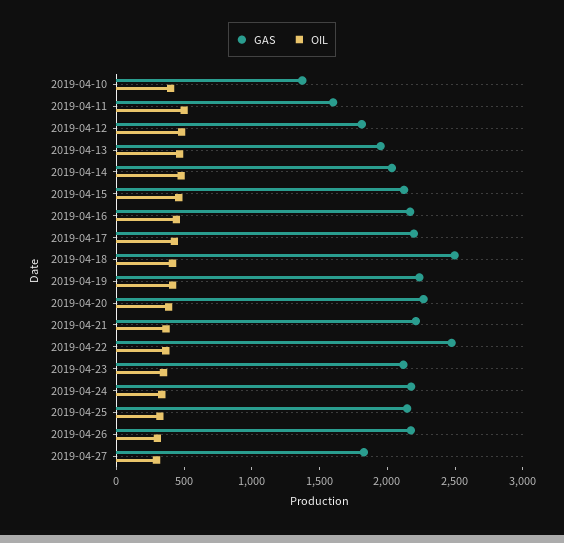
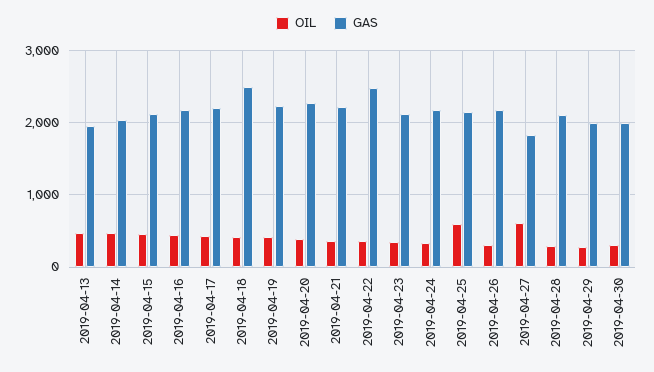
GAS, 2019-04-10: 1400 -> none
OIL, 2019-04-10: 400 -> none
GAS, 2019-04-11: 1600 -> none
OIL, 2019-04-11: 500 -> none
GAS, 2019-04-12: 1800 -> none
OIL, 2019-04-12: 500 -> none
OIL, 2019-04-25: 300 -> 600
OIL, 2019-04-27: 300 -> 600
OIL, 2019-04-28: none -> 300
GAS, 2019-04-28: none -> 2100
OIL, 2019-04-29: none -> 300
GAS, 2019-04-29: none -> 2000
OIL, 2019-04-30: none -> 300
GAS, 2019-04-30: none -> 2000

